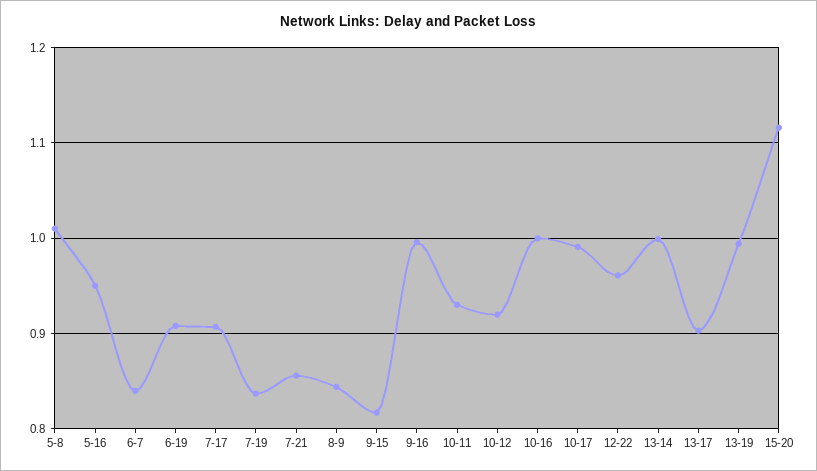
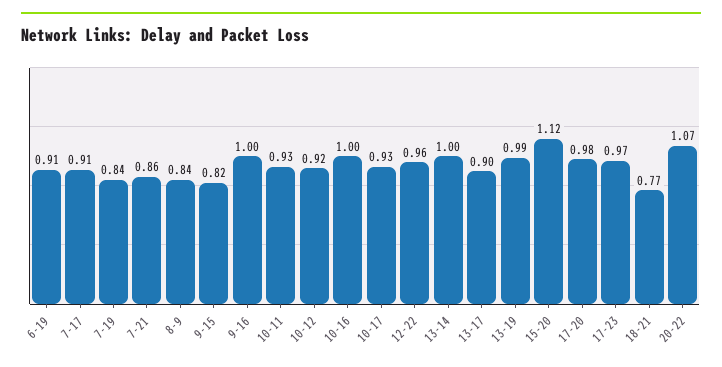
5-8: 1.01 -> none
5-16: 0.95 -> none
6-7: 0.84 -> none
10-17: 0.99 -> 0.93
17-20: none -> 0.98
17-23: none -> 0.97
18-21: none -> 0.77
20-22: none -> 1.07

